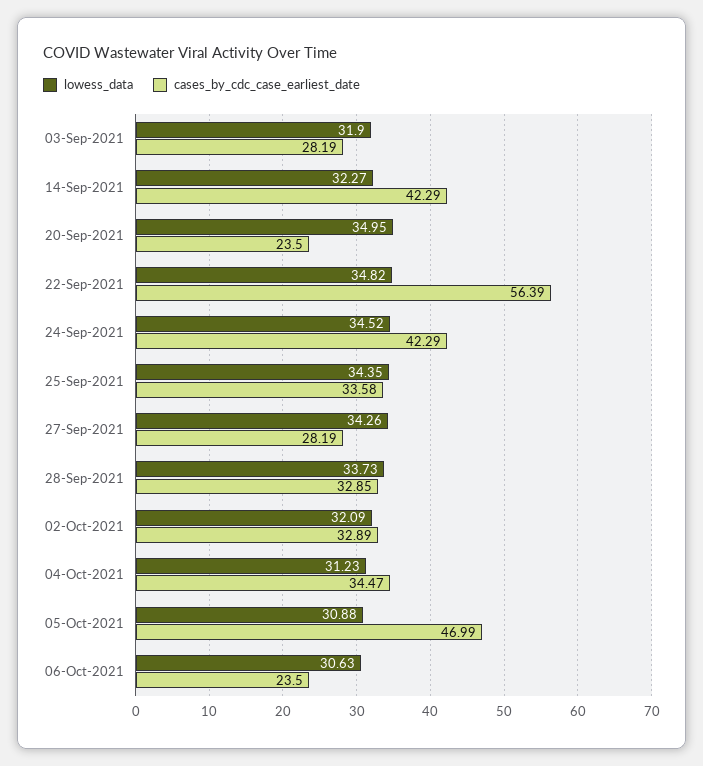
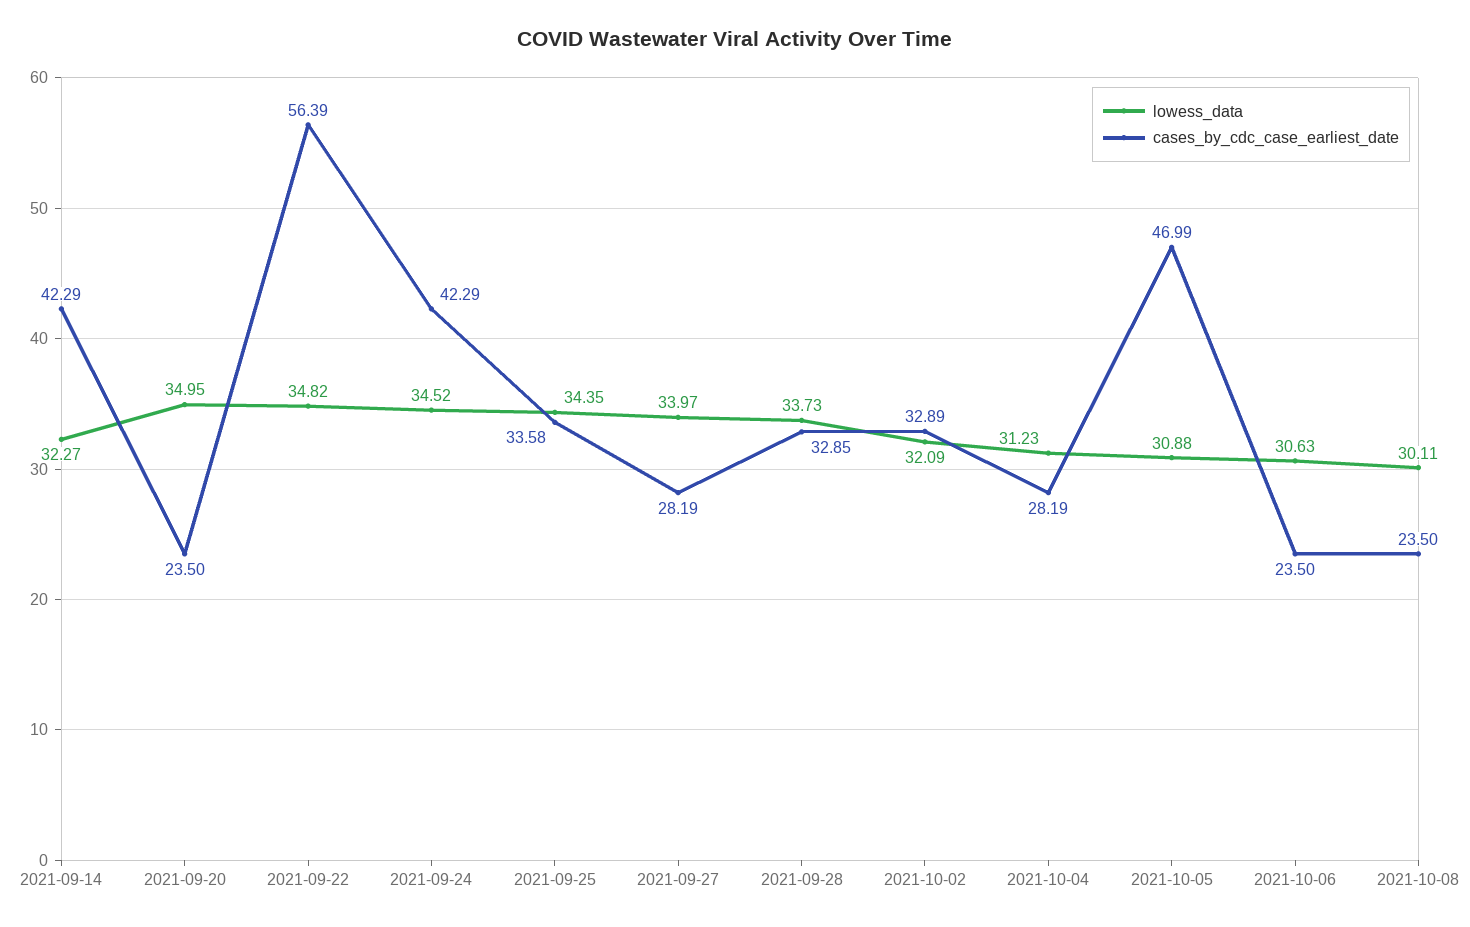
lowess_data, 03-Sep-2021: 31.9 -> none
cases_by_cdc_case_earliest_date, 03-Sep-2021: 28.19 -> none
lowess_data, 27-Sep-2021: 34.26 -> 33.97
cases_by_cdc_case_earliest_date, 04-Oct-2021: 34.47 -> 28.19
lowess_data, 2021-10-08: none -> 30.11
cases_by_cdc_case_earliest_date, 2021-10-08: none -> 23.5

